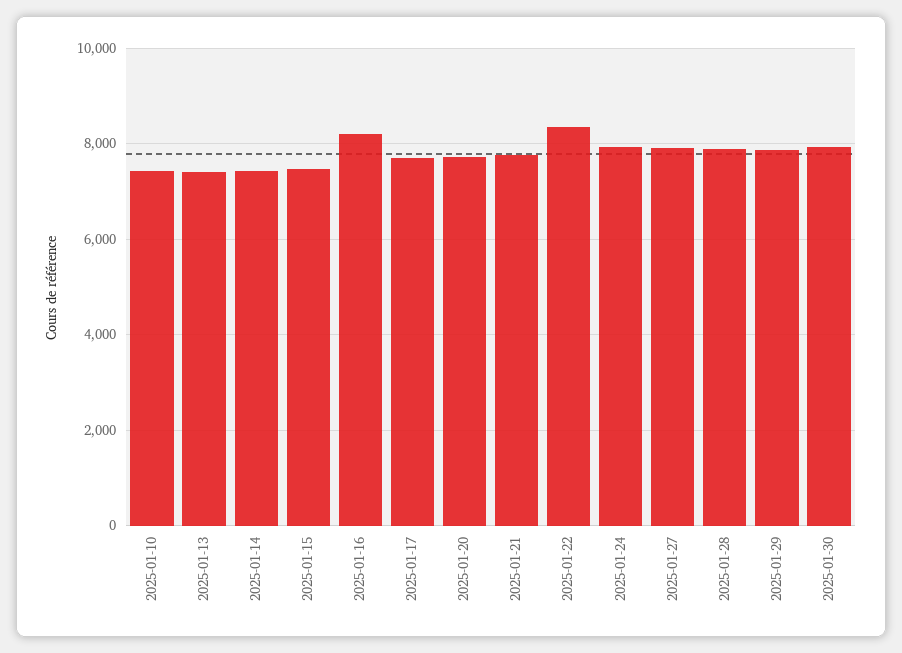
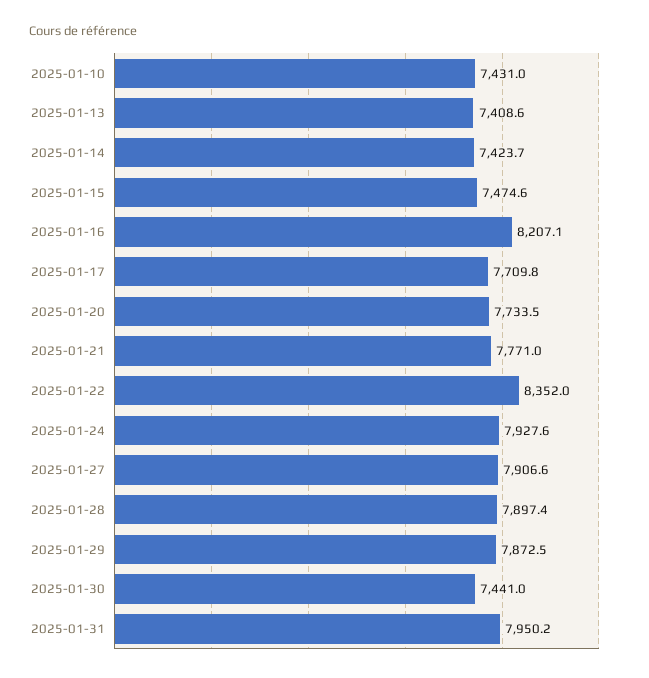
2025-01-30: 8000 -> 7441
2025-01-31: none -> 7950.2

